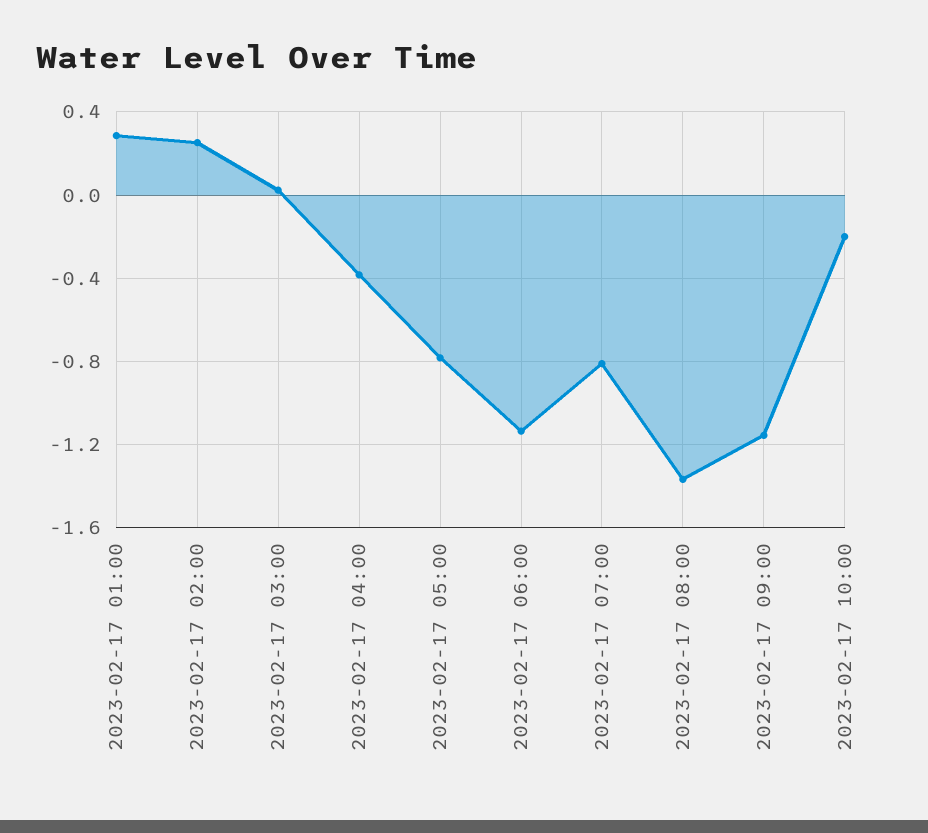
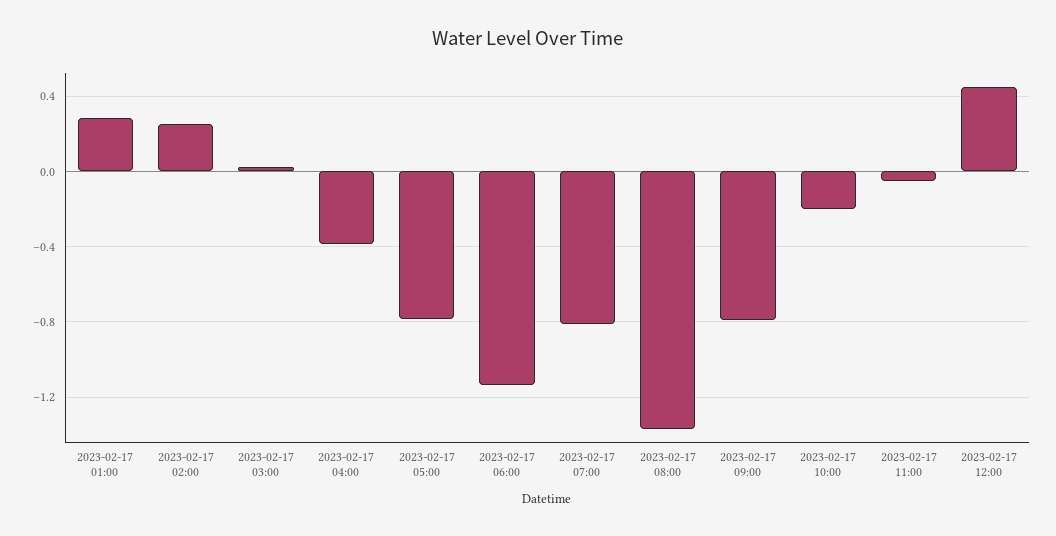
2023-02-17 09:00: -1.15 -> -0.8
2023-02-17 11:00: none -> -0.05
2023-02-17 12:00: none -> 0.45

